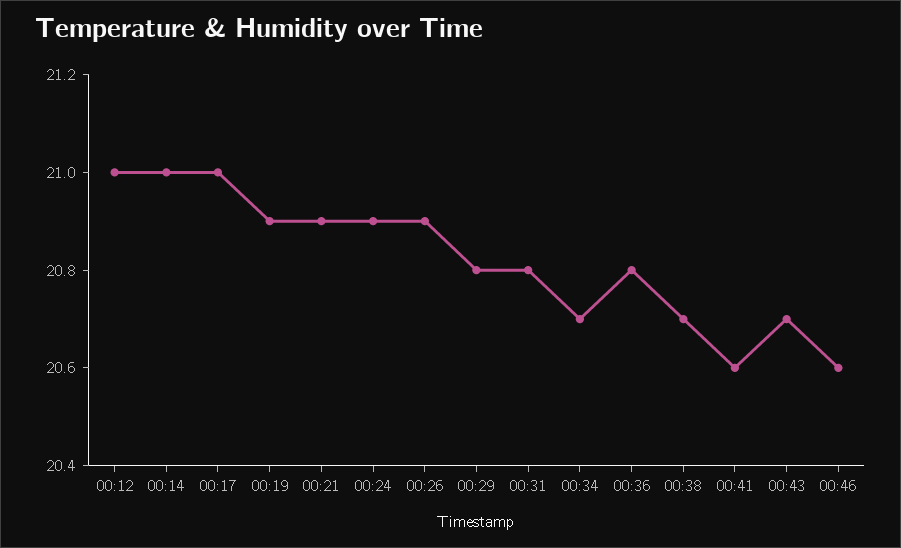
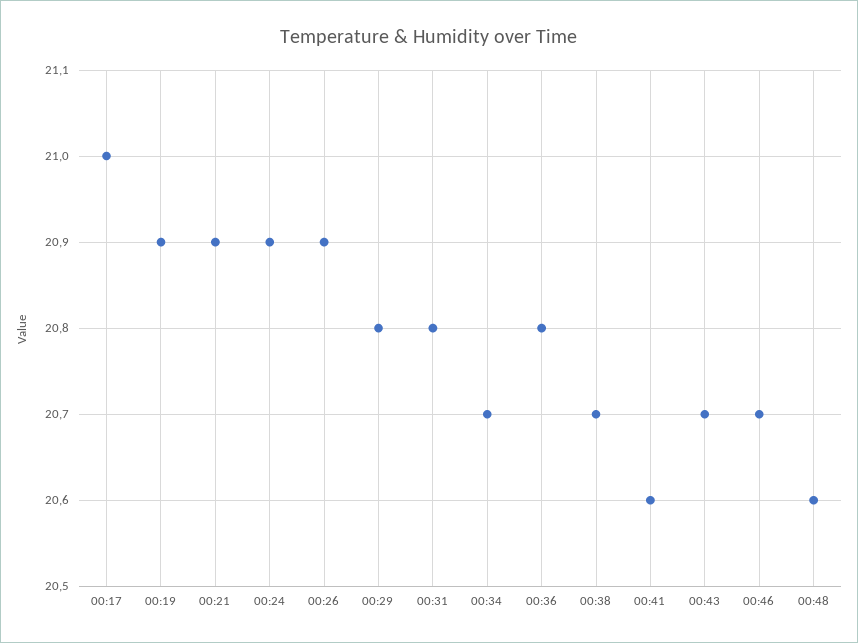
00:12: 21 -> none
00:14: 21 -> none
00:46: 20.6 -> 20.7
00:48: none -> 20.6

